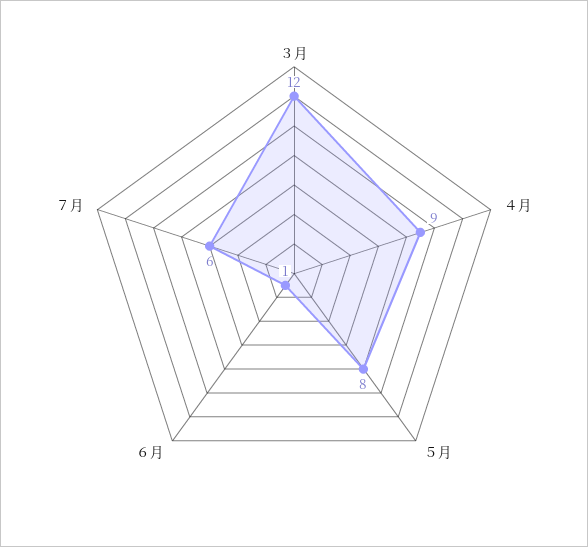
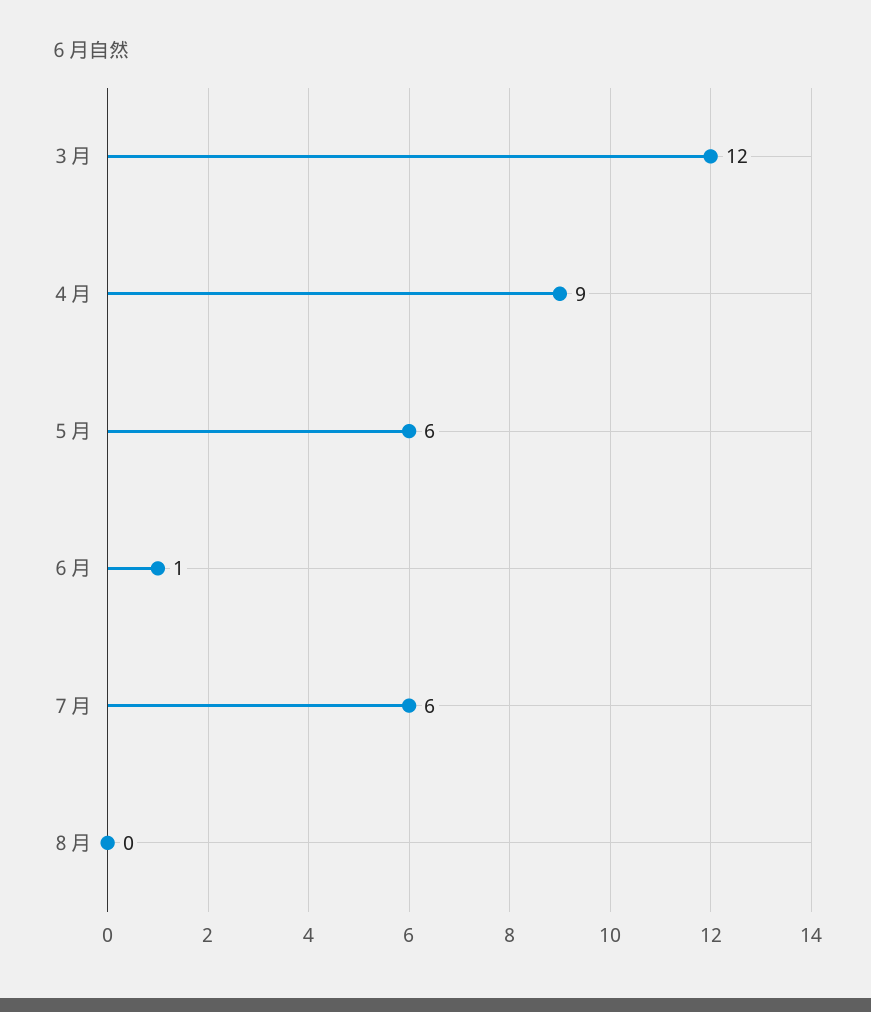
５月: 8 -> 6
８月: none -> 0

